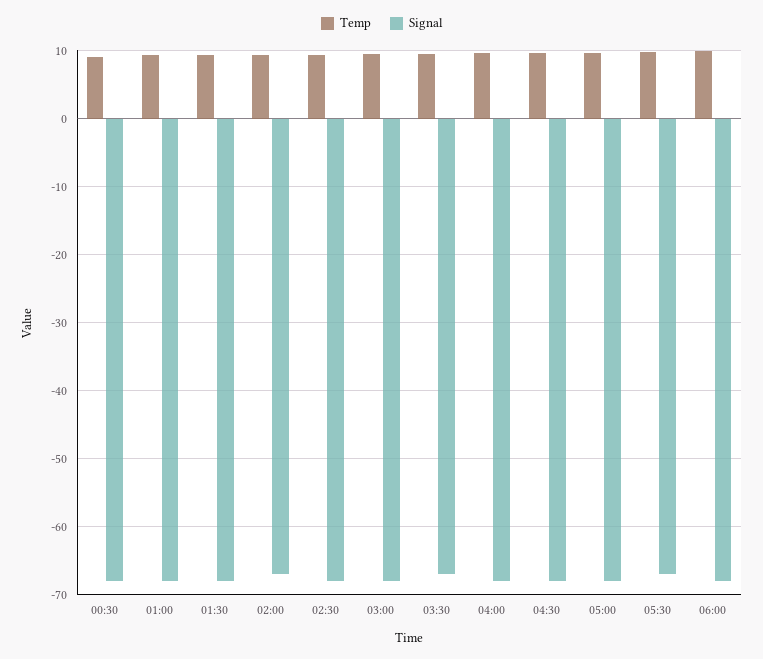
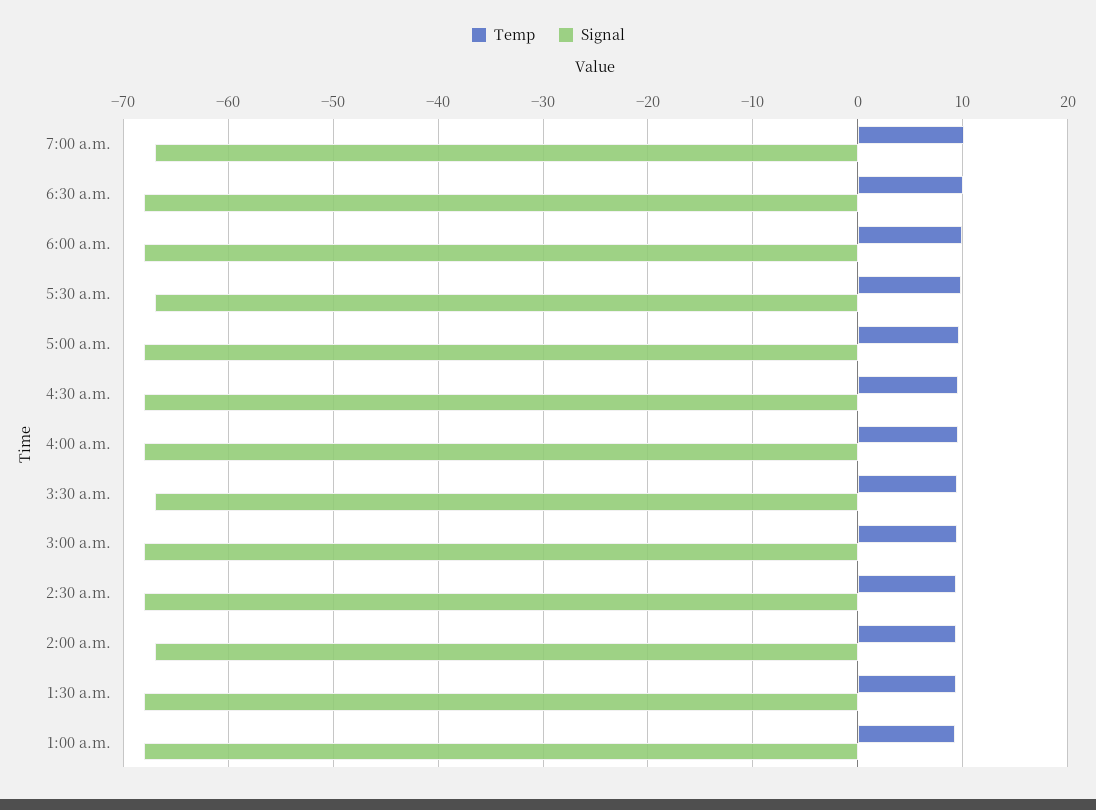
Temp, 00:30: 9 -> none
Signal, 00:30: -68 -> none
Temp, 7:00 a.m.: none -> 10
Signal, 7:00 a.m.: none -> -67
Temp, 6:30 a.m.: none -> 10
Signal, 6:30 a.m.: none -> -68

